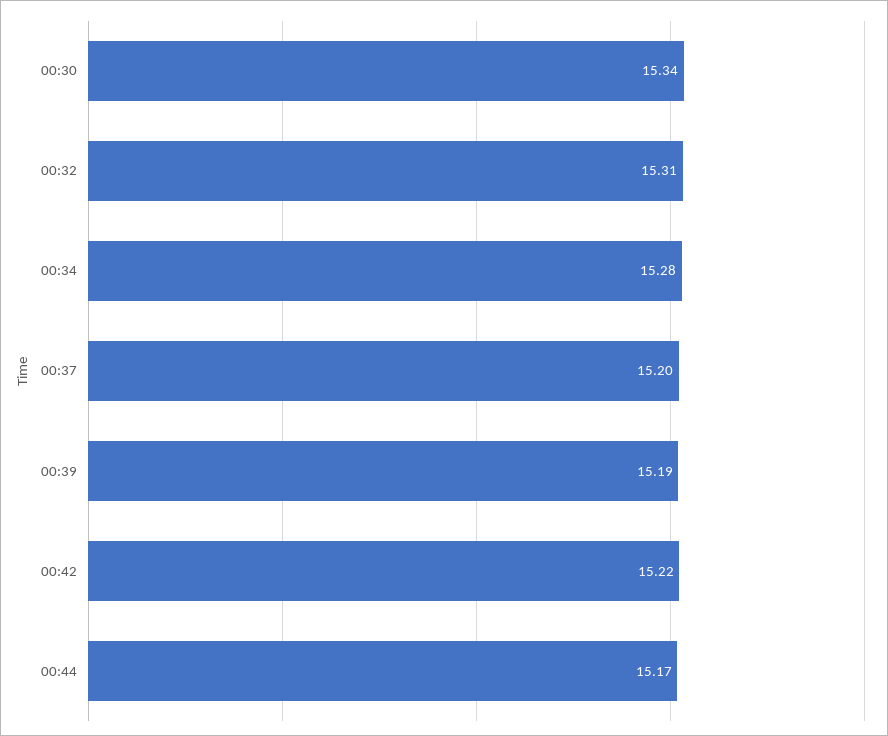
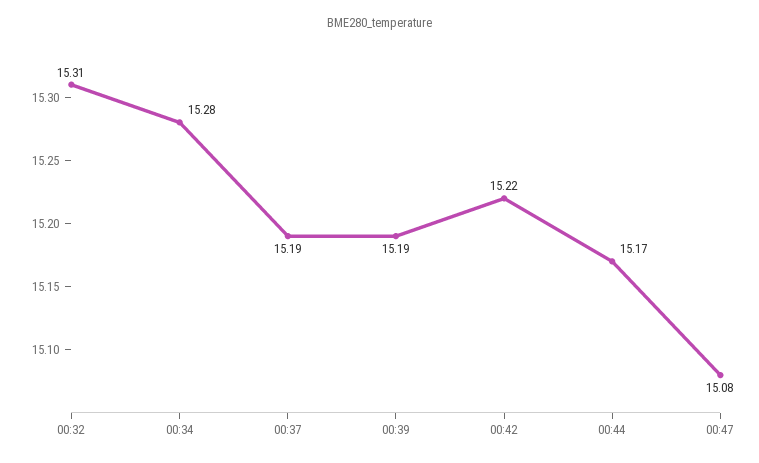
00:30: 15.34 -> none
00:37: 15.2 -> 15.19
00:47: none -> 15.08

